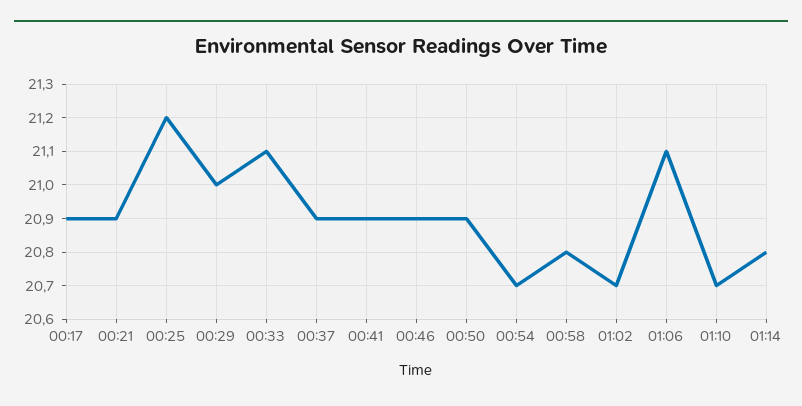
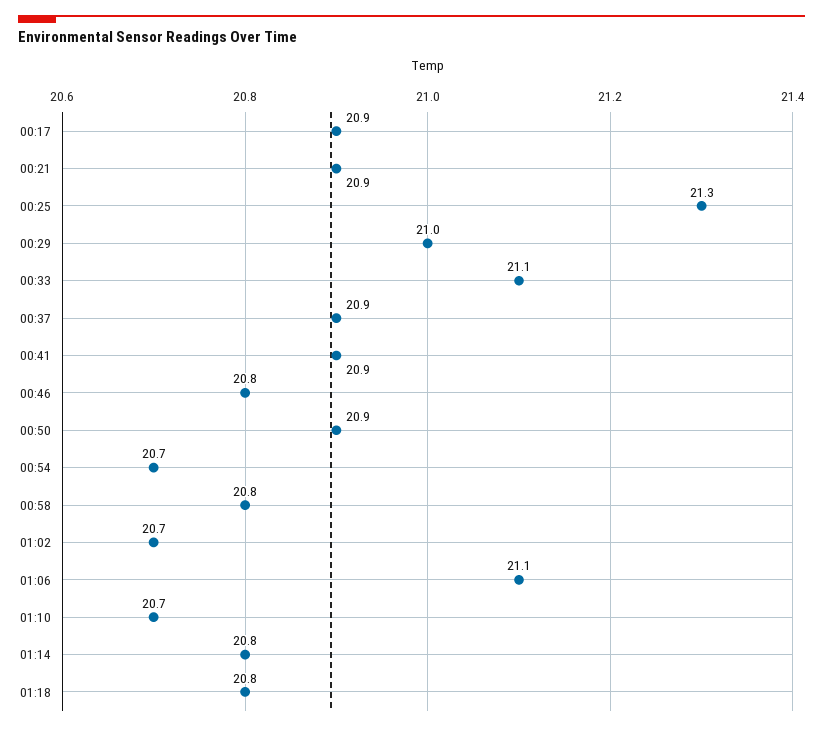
00:25: 21.2 -> 21.3
00:46: 20.9 -> 20.8
01:18: none -> 20.8

